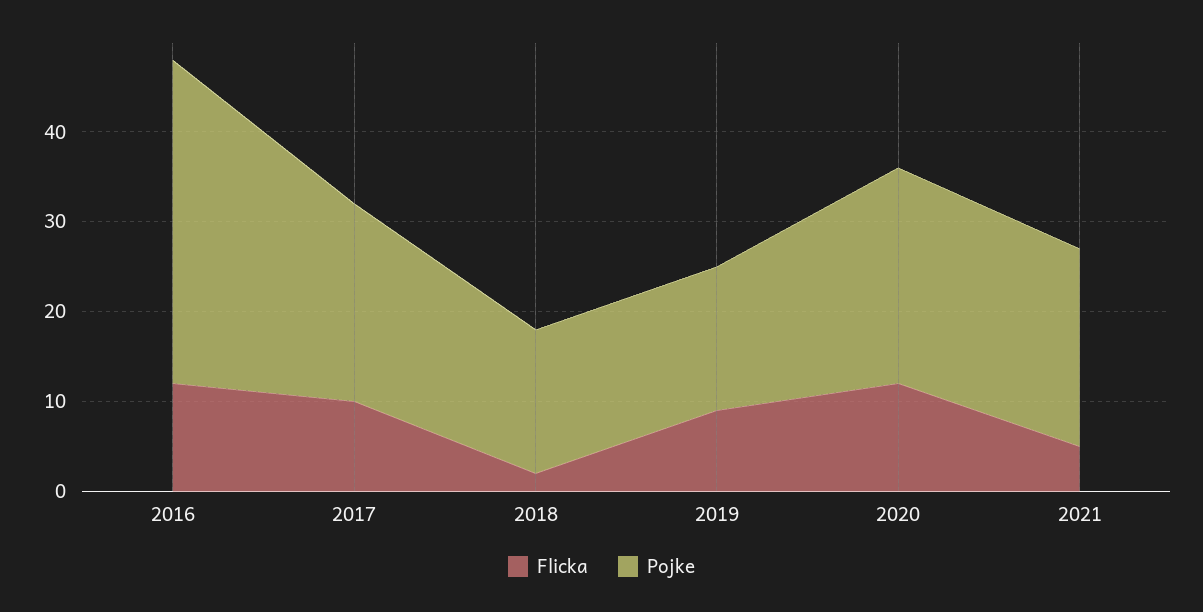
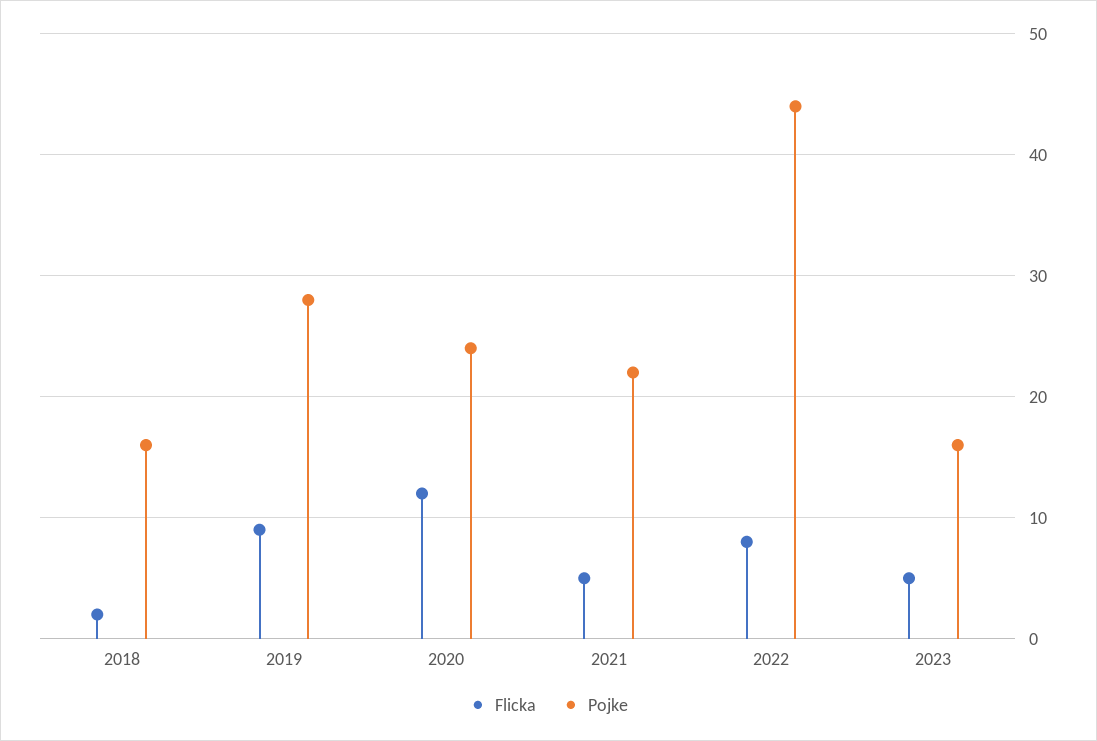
Flicka, 2016: 12 -> none
Pojke, 2016: 36 -> none
Flicka, 2017: 10 -> none
Pojke, 2017: 22 -> none
Pojke, 2019: 16 -> 28
Flicka, 2022: none -> 8
Pojke, 2022: none -> 44
Flicka, 2023: none -> 5
Pojke, 2023: none -> 16

